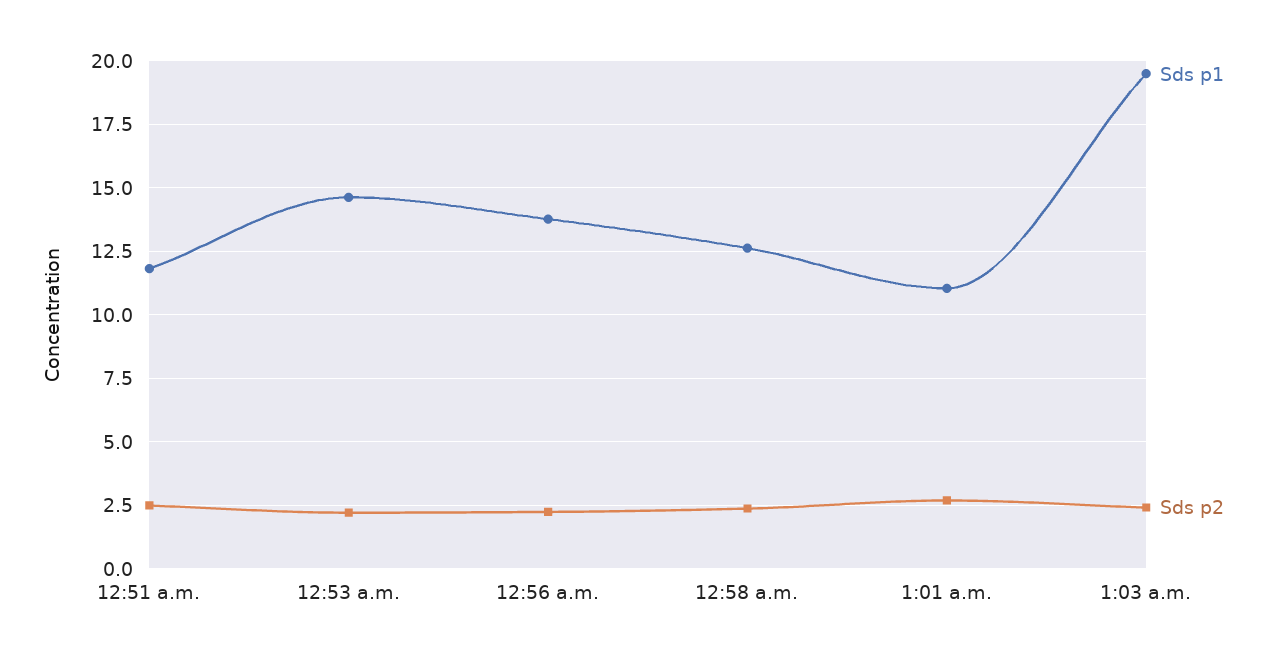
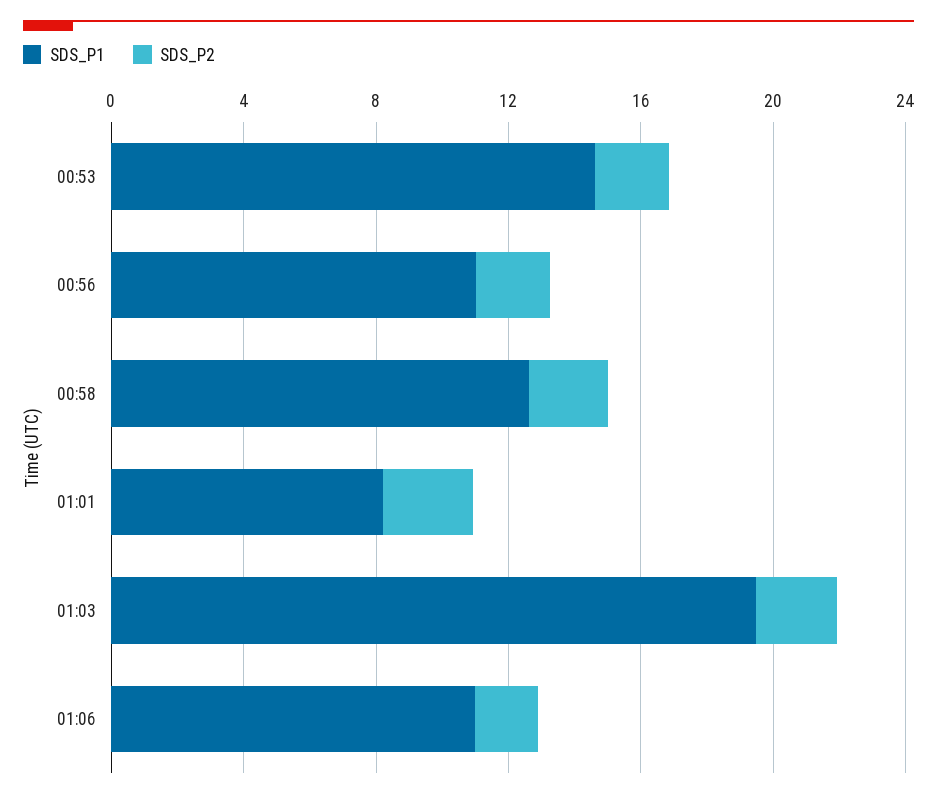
Sds p1, 12:51 a.m.: 11.75 -> none
Sds p2, 12:51 a.m.: 2.5 -> none
Sds p1, 12:56 a.m.: 13.75 -> 11
Sds p1, 1:01 a.m.: 11 -> 8
Sds p1, 01:06: none -> 11
Sds p2, 01:06: none -> 2

